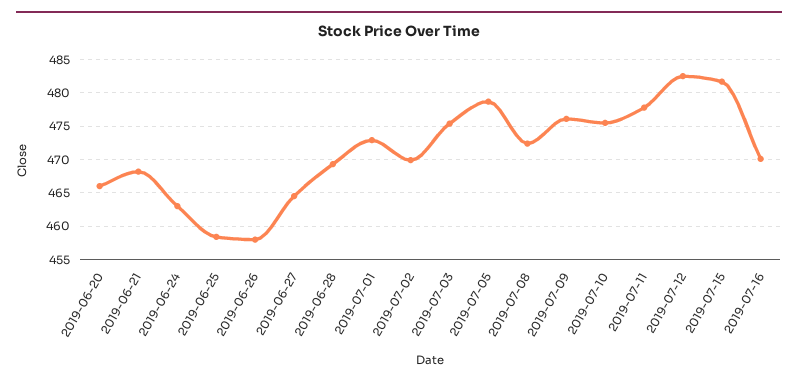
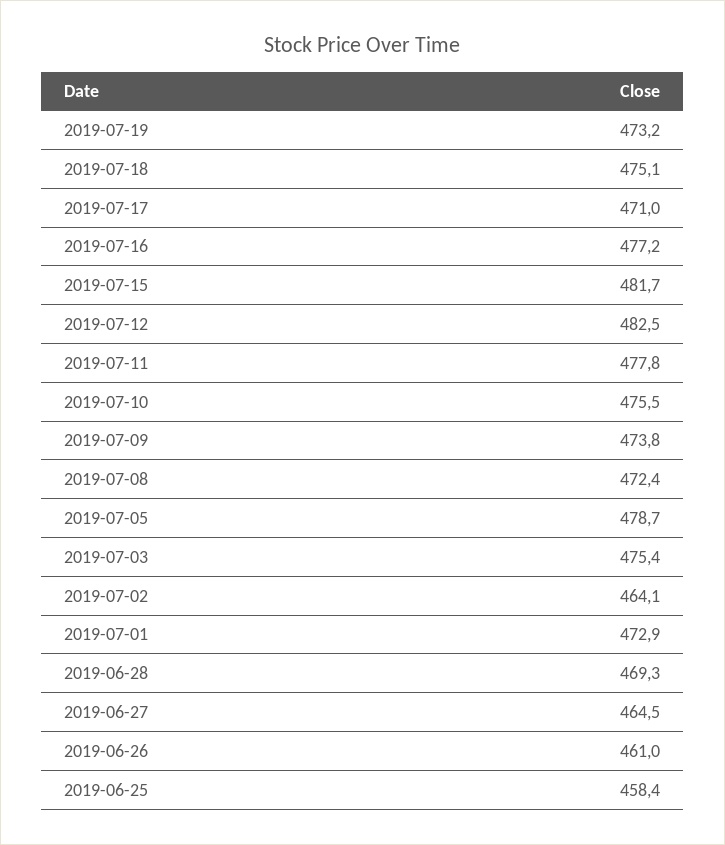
2019-06-20: 466 -> none
2019-06-21: 468 -> none
2019-06-24: 463 -> none
2019-06-26: 458 -> 461
2019-07-02: 470 -> 464.1
2019-07-09: 476 -> 473.8
2019-07-16: 470 -> 477.2
2019-07-19: none -> 473.2
2019-07-18: none -> 475.1
2019-07-17: none -> 471

